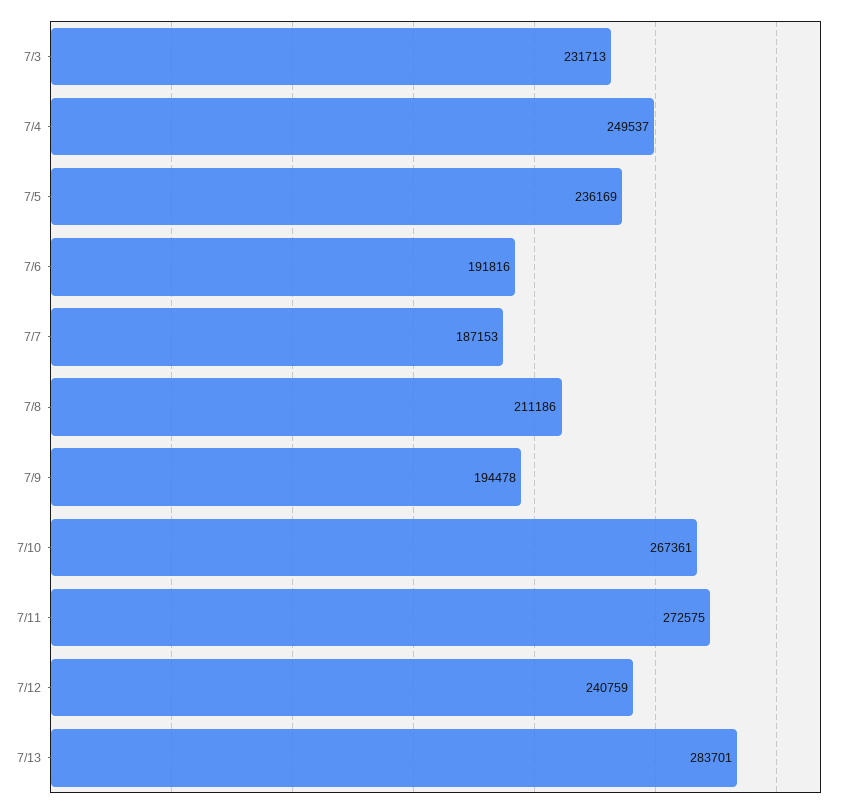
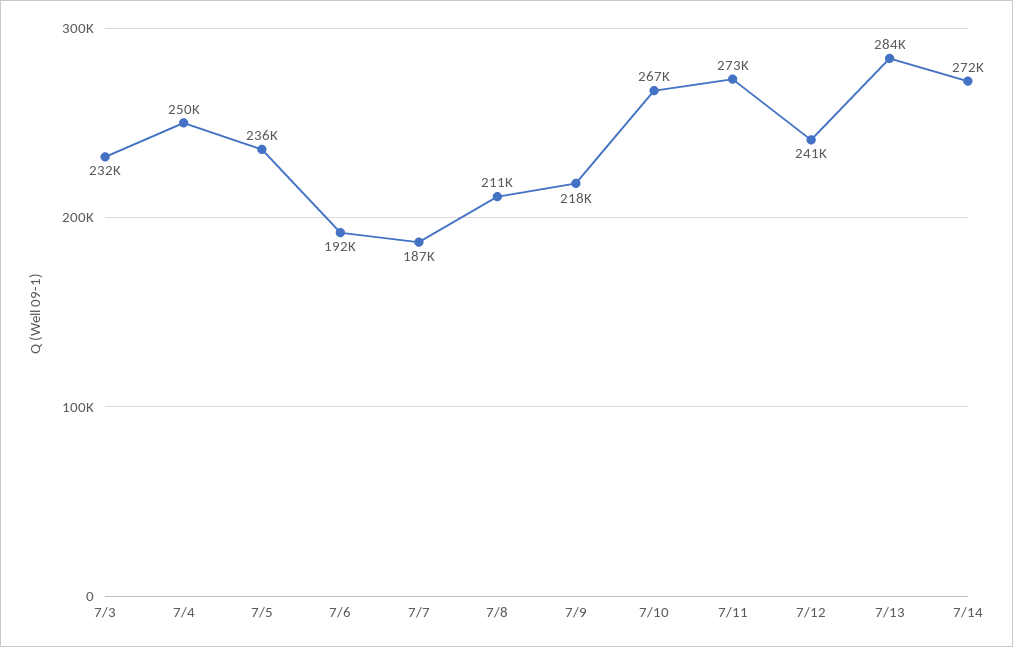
7/9: 194478 -> 218000
7/14: none -> 272000

